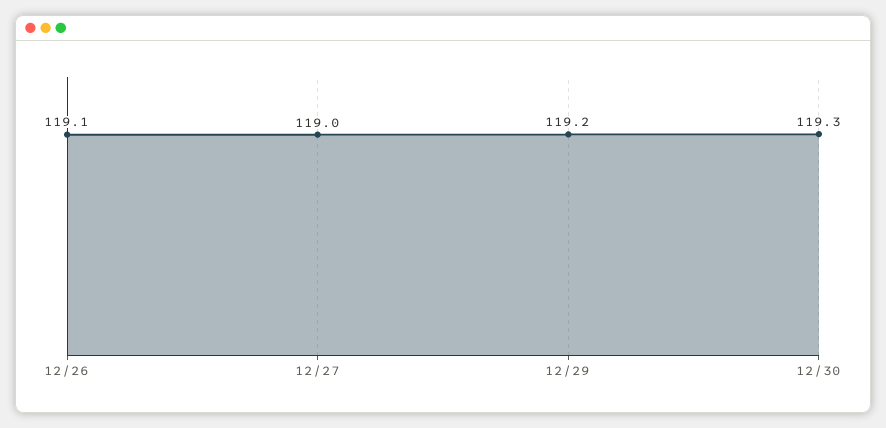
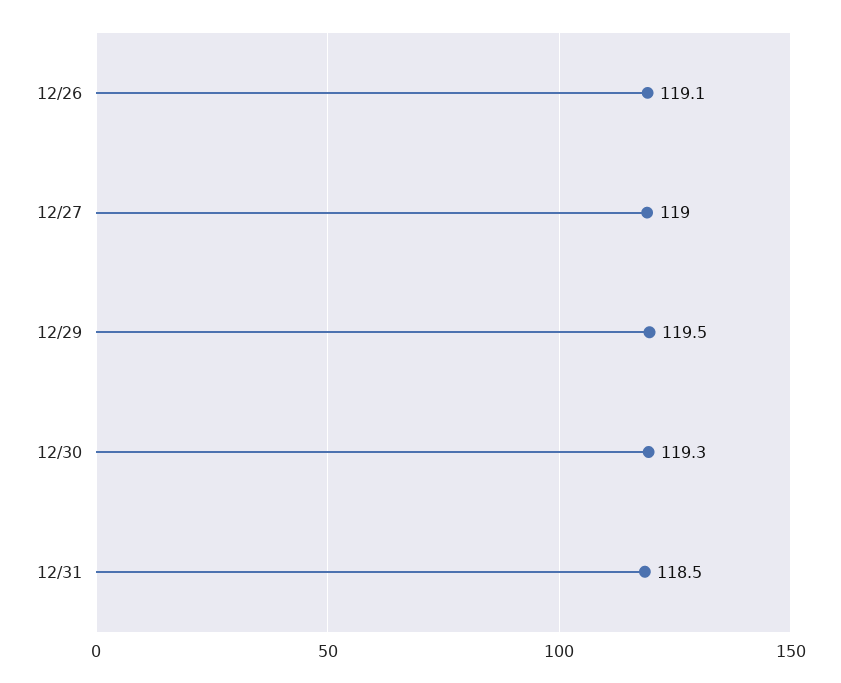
12/29: 119.2 -> 119.5
12/31: none -> 118.5

